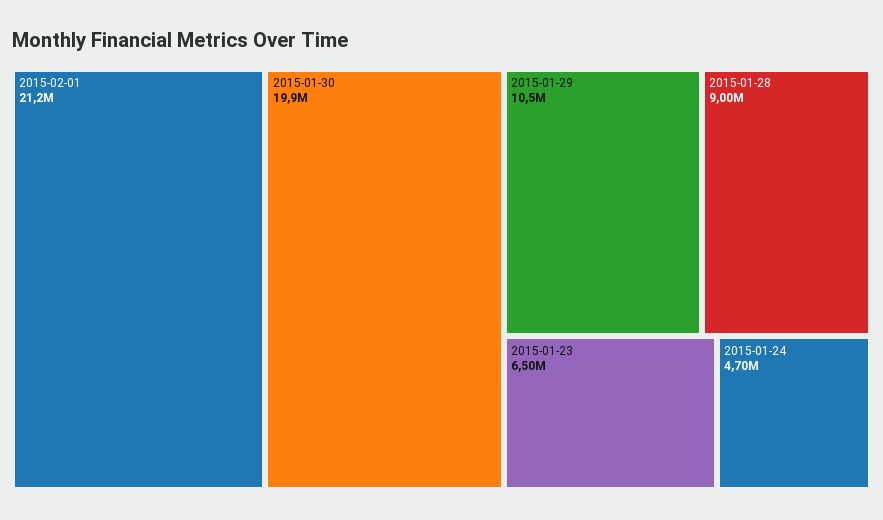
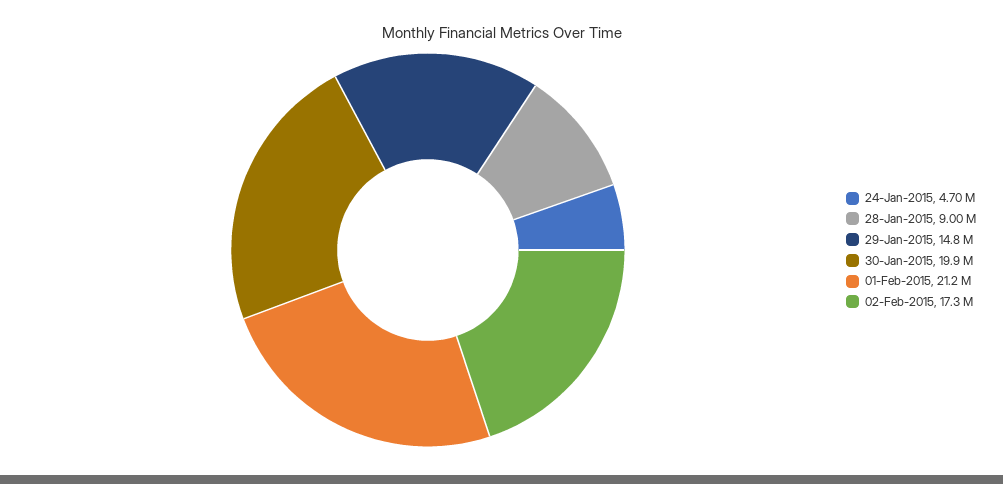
2015-01-29: 10500000 -> 14800000
2015-01-23: 6500000 -> none
02-Feb-2015: none -> 17300000

